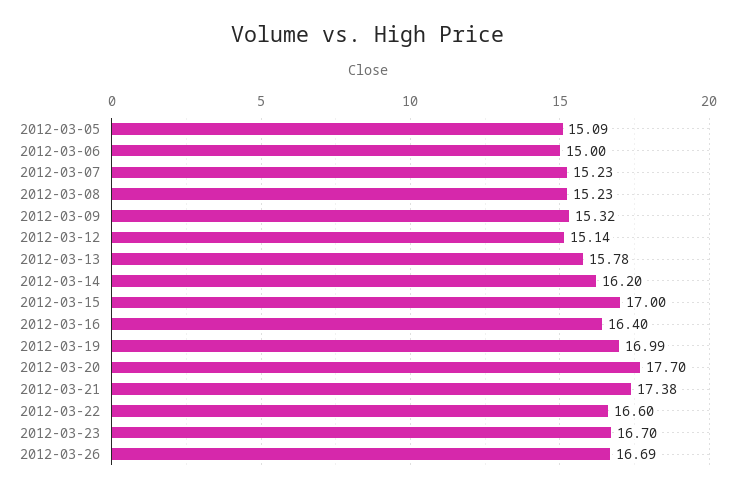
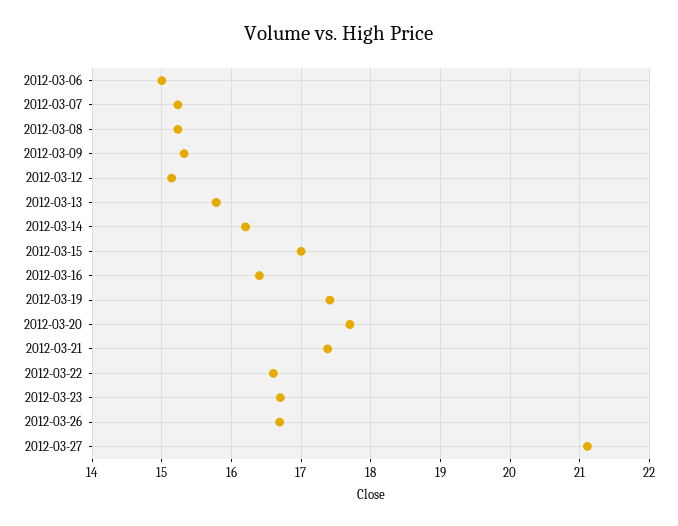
2012-03-05: 15.09 -> none
2012-03-19: 16.99 -> 17.4
2012-03-27: none -> 21.1

